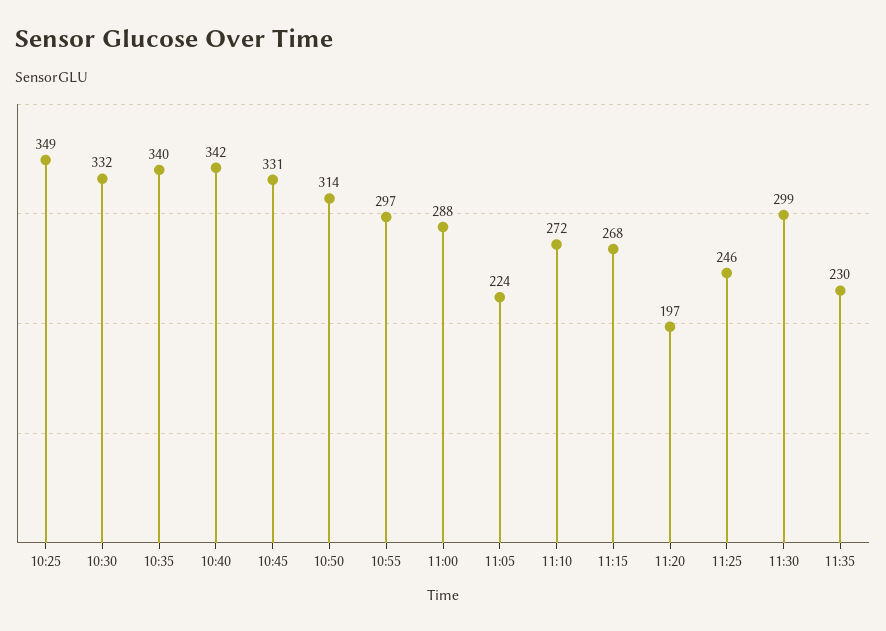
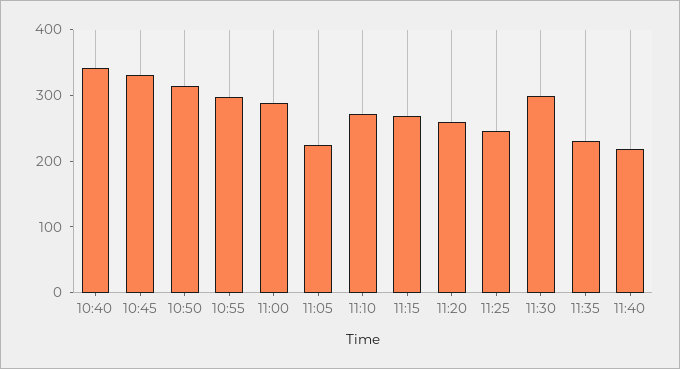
10:25: 349 -> none
10:30: 332 -> none
10:35: 340 -> none
11:20: 197 -> 260
11:40: none -> 220

